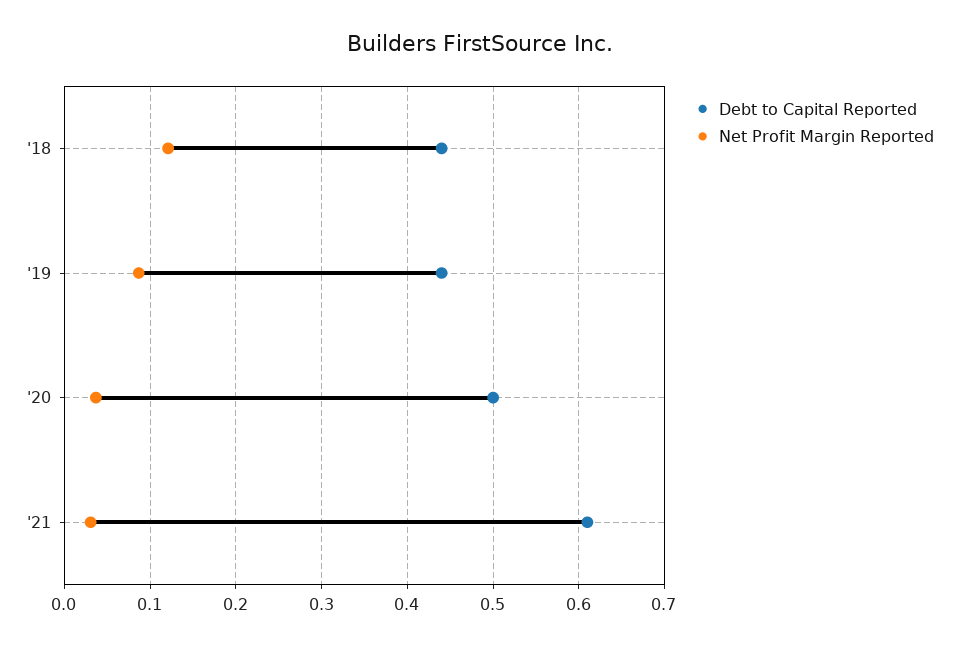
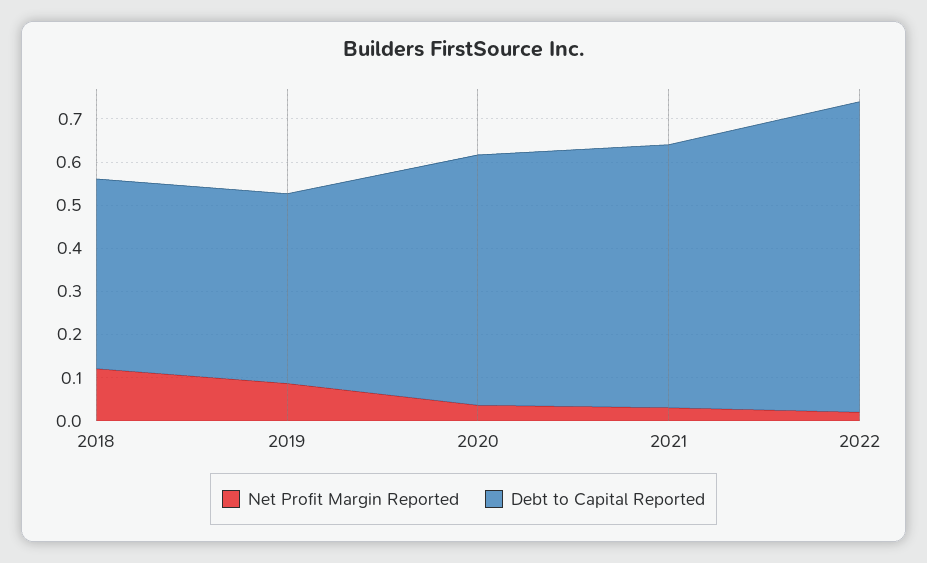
Debt to Capital Reported, '20: 0.5 -> 0.58
Net Profit Margin Reported, 2022: none -> 0.02
Debt to Capital Reported, 2022: none -> 0.72

